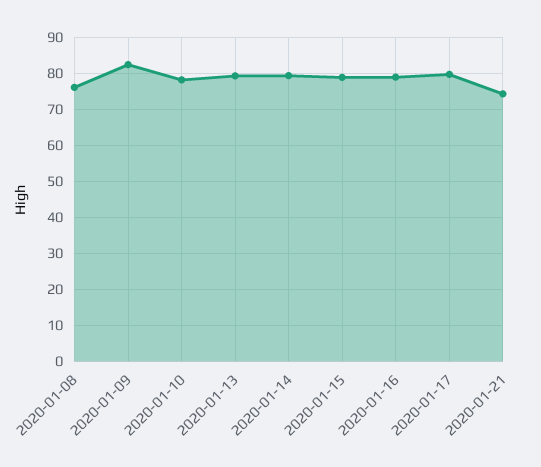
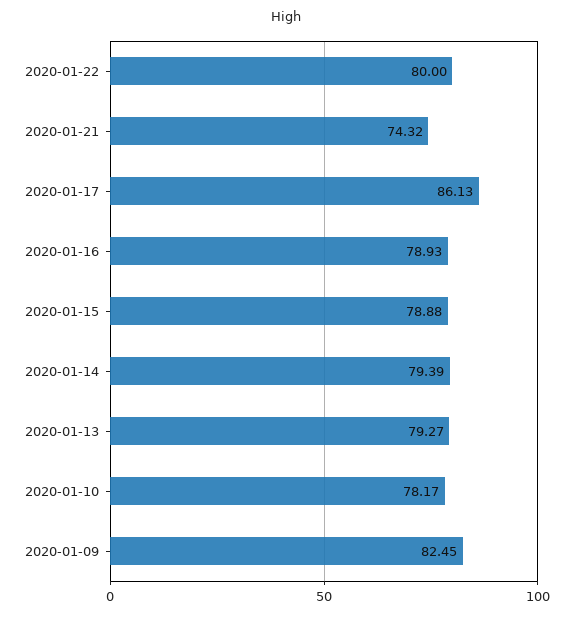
2020-01-08: 76 -> none
2020-01-17: 80 -> 86.13
2020-01-22: none -> 80

